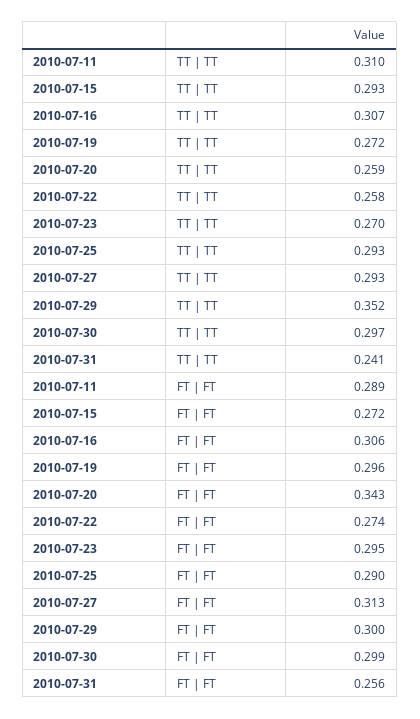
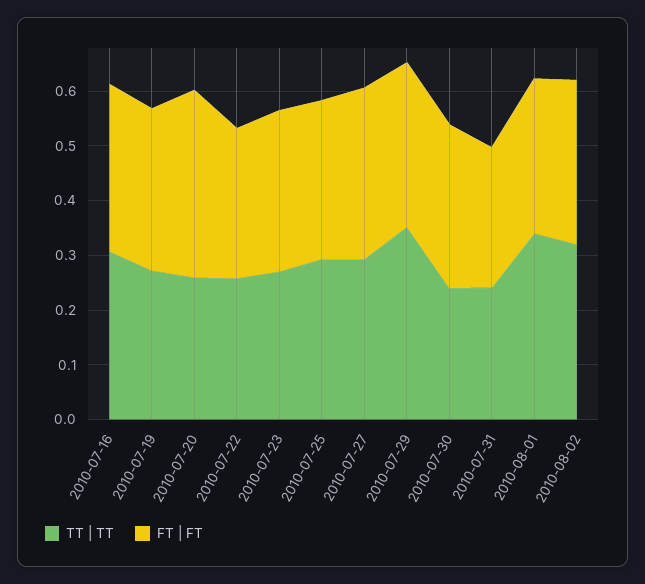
TT | TT, 2010-07-11: 0.31 -> none
TT | TT, 2010-07-15: 0.293 -> none
TT | TT, 2010-07-30: 0.297 -> 0.24
FT | FT, 2010-07-11: 0.289 -> none
FT | FT, 2010-07-15: 0.272 -> none
TT | TT, 2010-08-01: none -> 0.34
FT | FT, 2010-08-01: none -> 0.28
TT | TT, 2010-08-02: none -> 0.32
FT | FT, 2010-08-02: none -> 0.3

